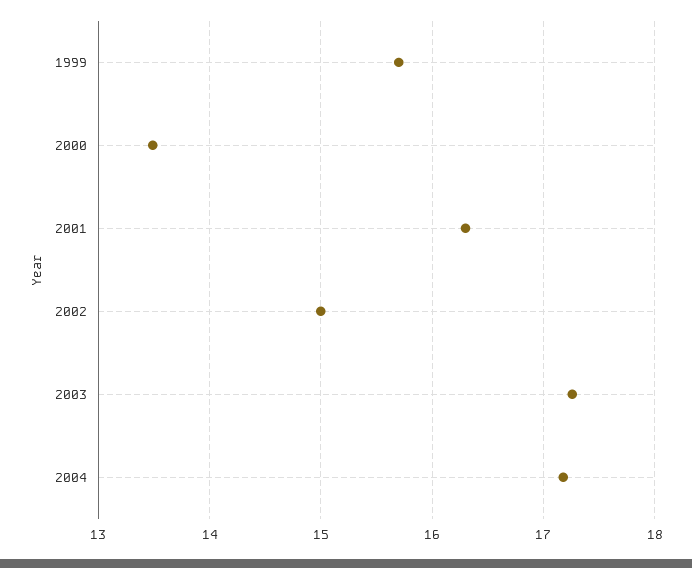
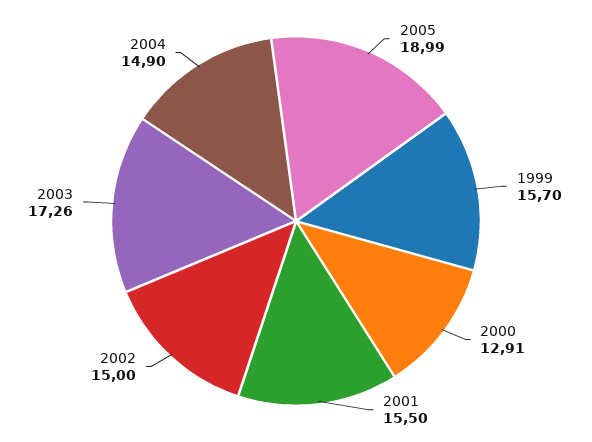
2000: 13.5 -> 12.91
2001: 16.3 -> 15.5
2004: 17.2 -> 14.9
2005: none -> 18.99

